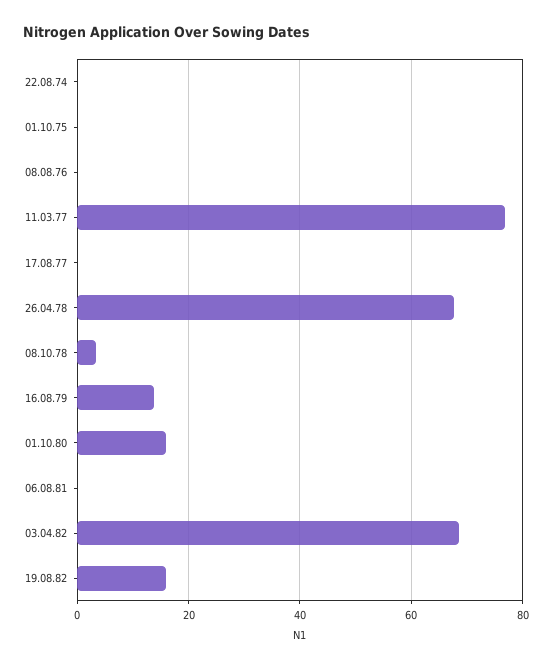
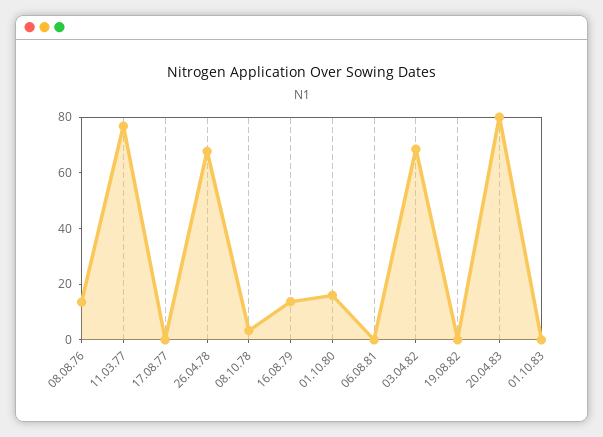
22.08.74: 0 -> none
01.10.75: 0 -> none
08.08.76: 0 -> 15
19.08.82: 16 -> 0
20.04.83: none -> 80
01.10.83: none -> 0

